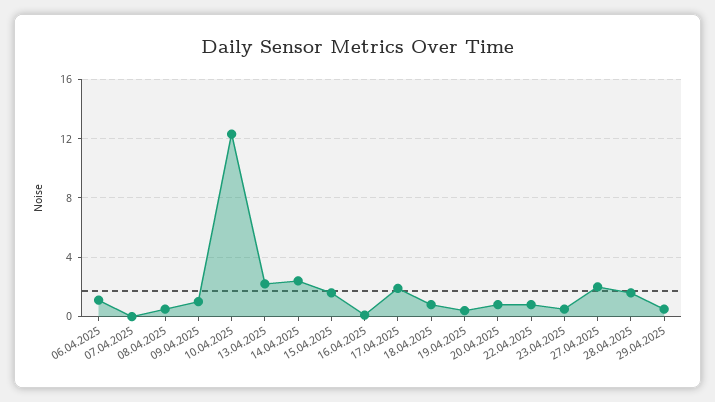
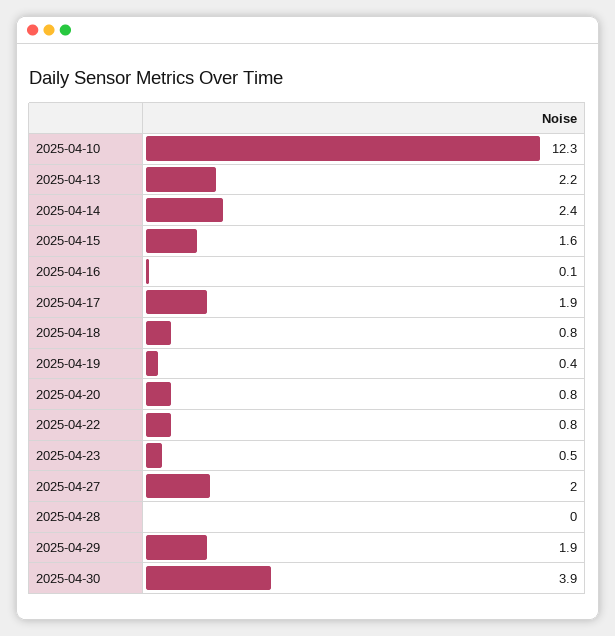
06.04.2025: 1 -> none
07.04.2025: 0 -> none
08.04.2025: 0.5 -> none
09.04.2025: 1 -> none
28.04.2025: 1.5 -> 0
29.04.2025: 0.5 -> 1.9
2025-04-30: none -> 3.9

